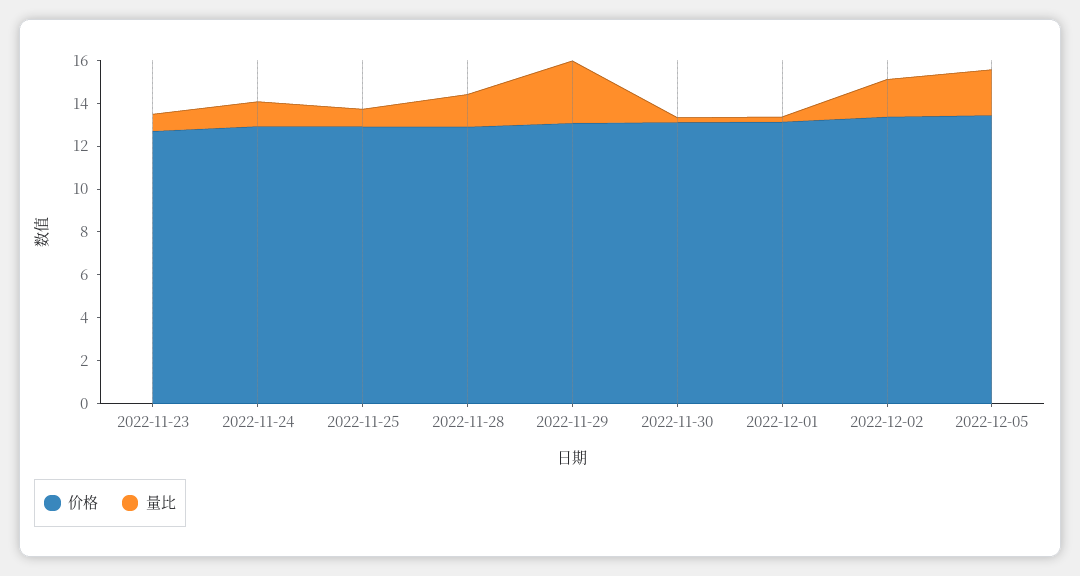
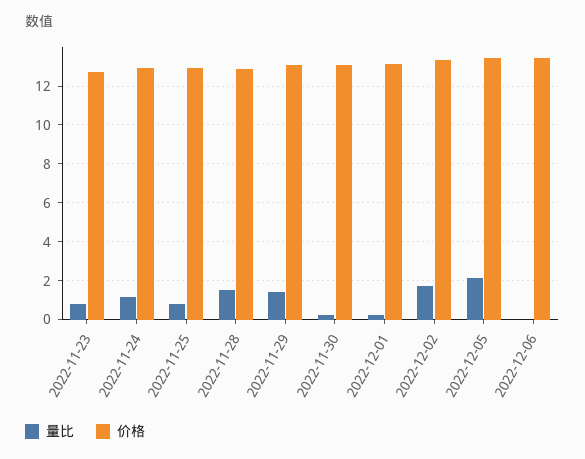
量比, 2022-11-29: 3 -> 1.5
量比, 2022-12-06: none -> 0
价格, 2022-12-06: none -> 13.5

